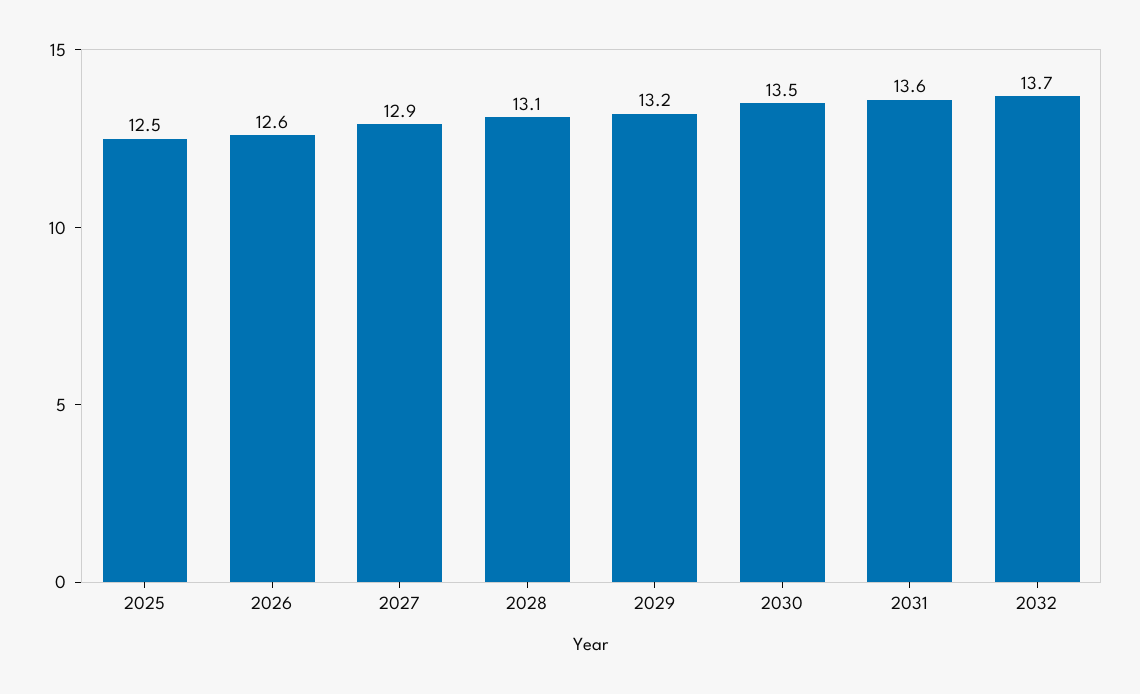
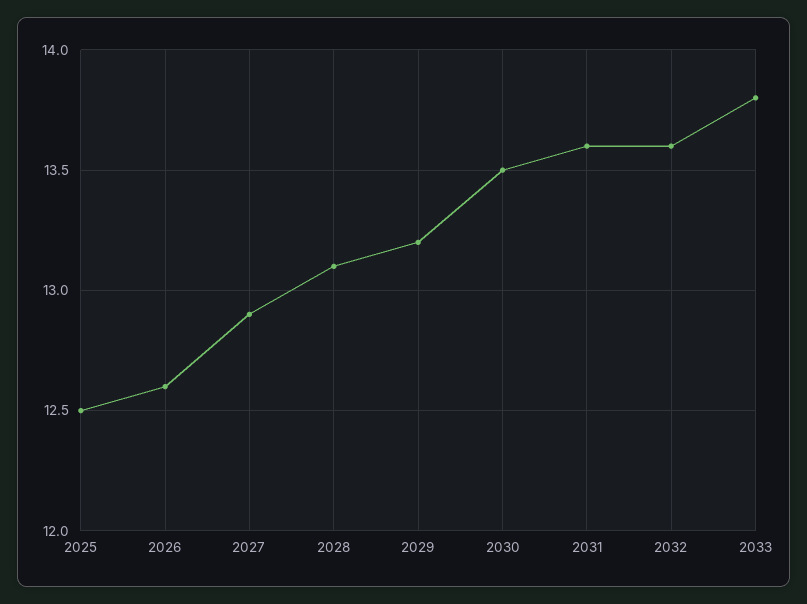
2032: 13.7 -> 13.6
2033: none -> 13.8

